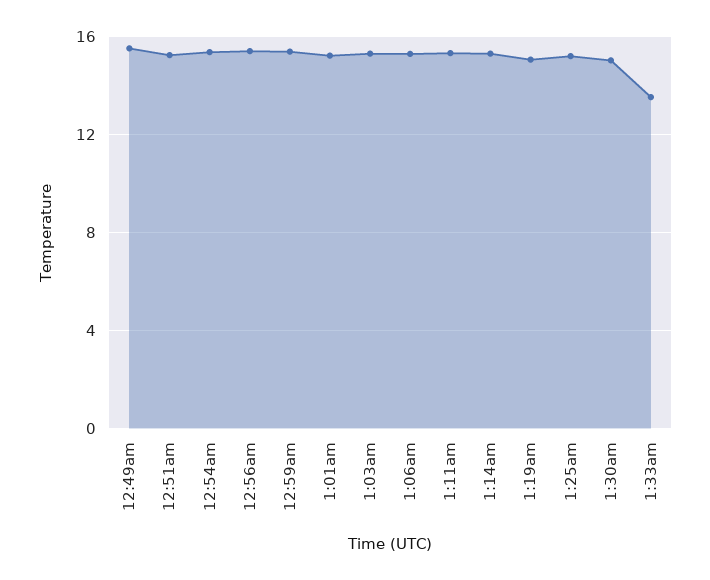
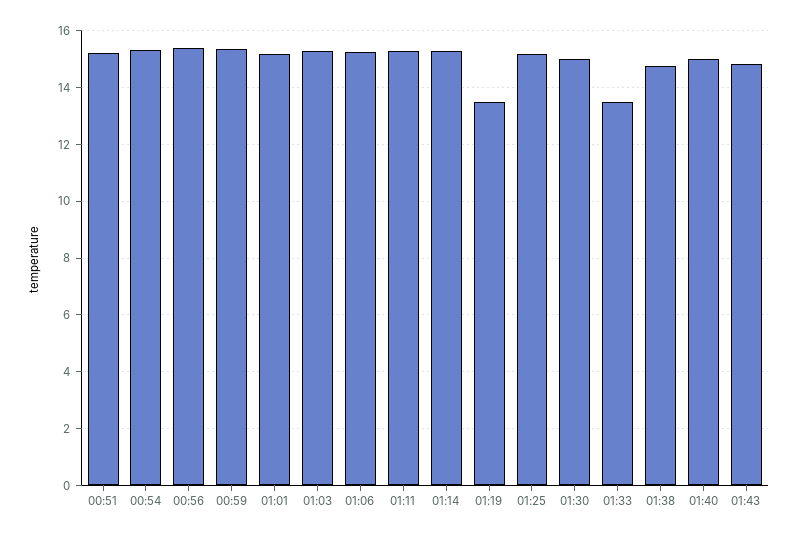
12:49am: 15.5 -> none
1:19am: 15 -> 13.5
01:38: none -> 14.75
01:40: none -> 15
01:43: none -> 14.75

